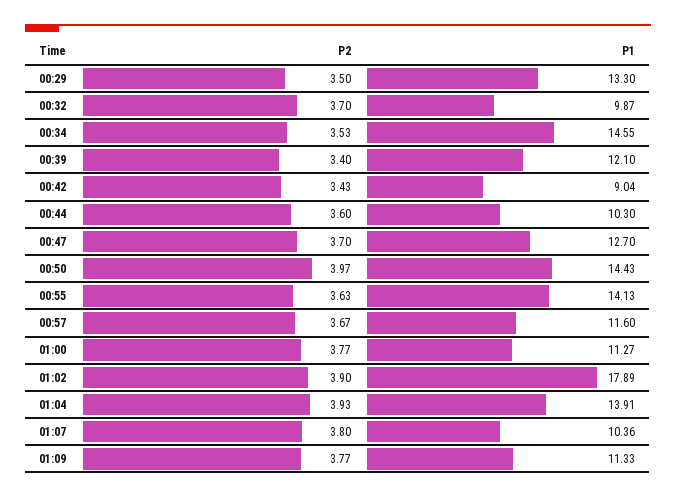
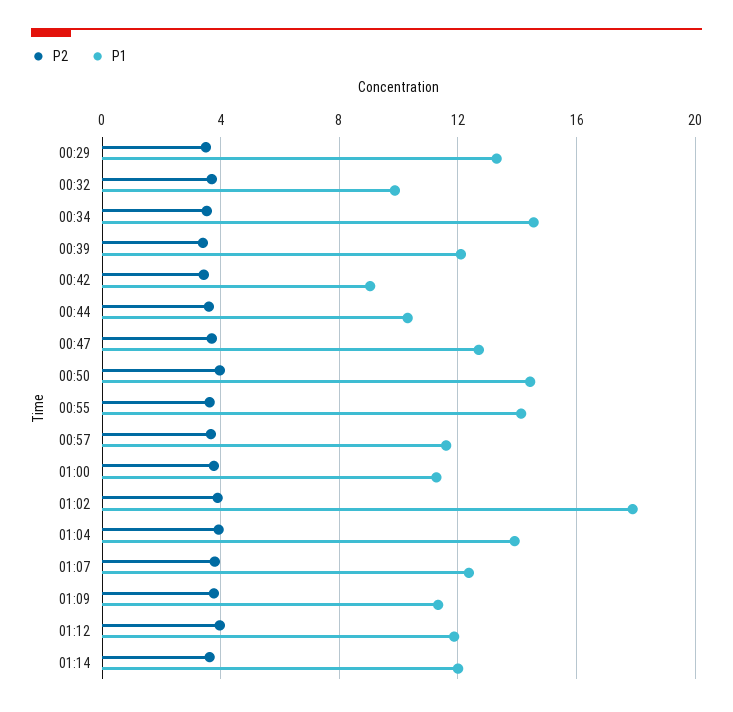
P1, 01:07: 10.36 -> 12.5
P2, 01:12: none -> 4
P1, 01:12: none -> 12
P2, 01:14: none -> 3.5
P1, 01:14: none -> 12

